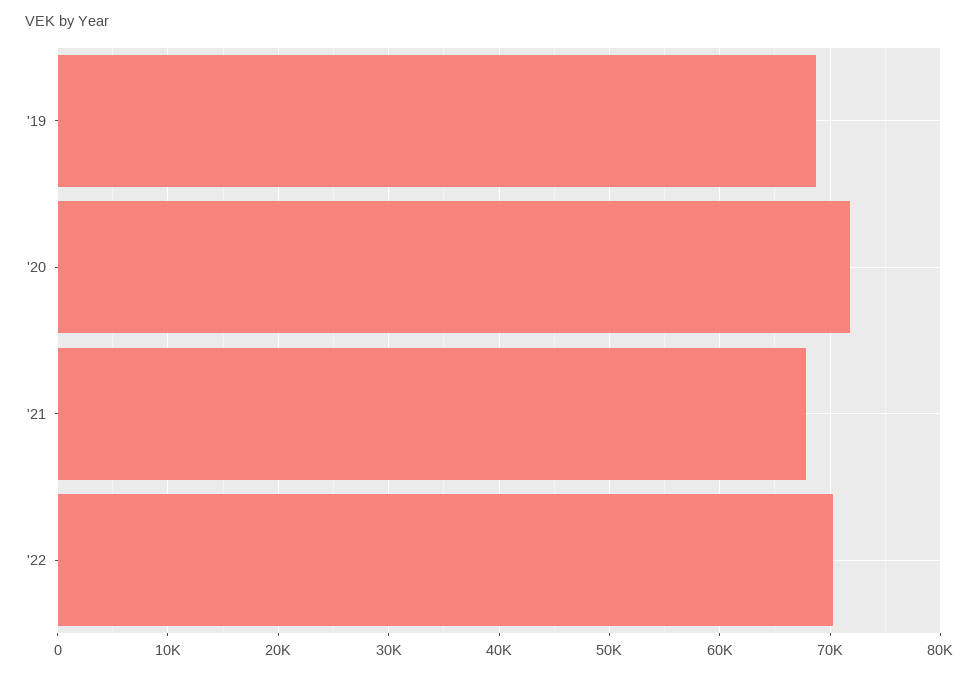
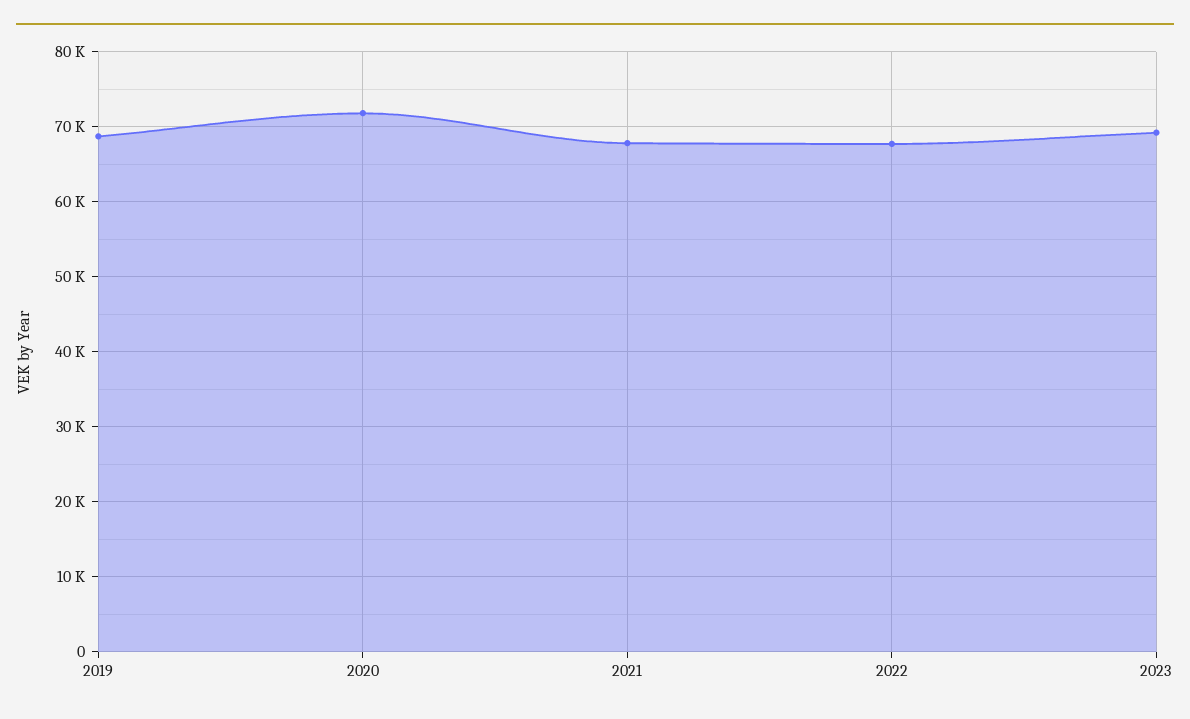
'22: 70000 -> 68000
2023: none -> 69000

